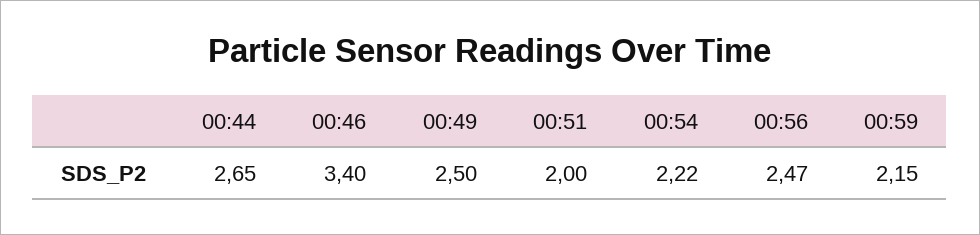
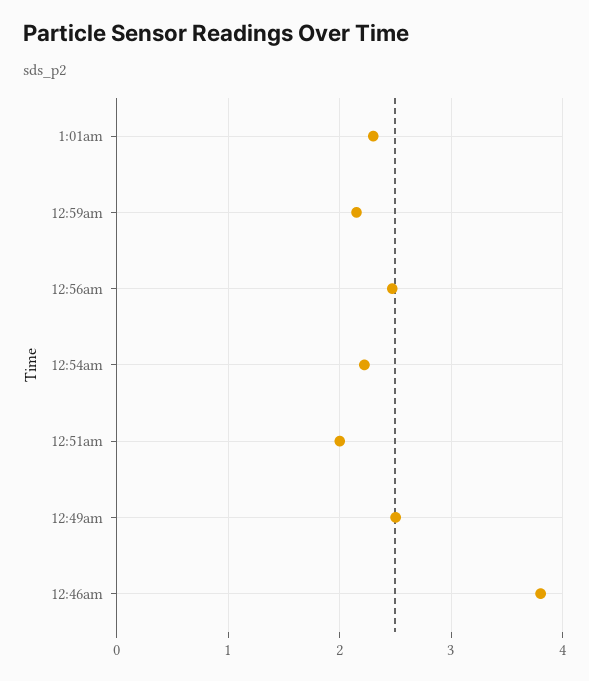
00:44: 2.65 -> none
00:46: 3.4 -> 3.8
1:01am: none -> 2.3

